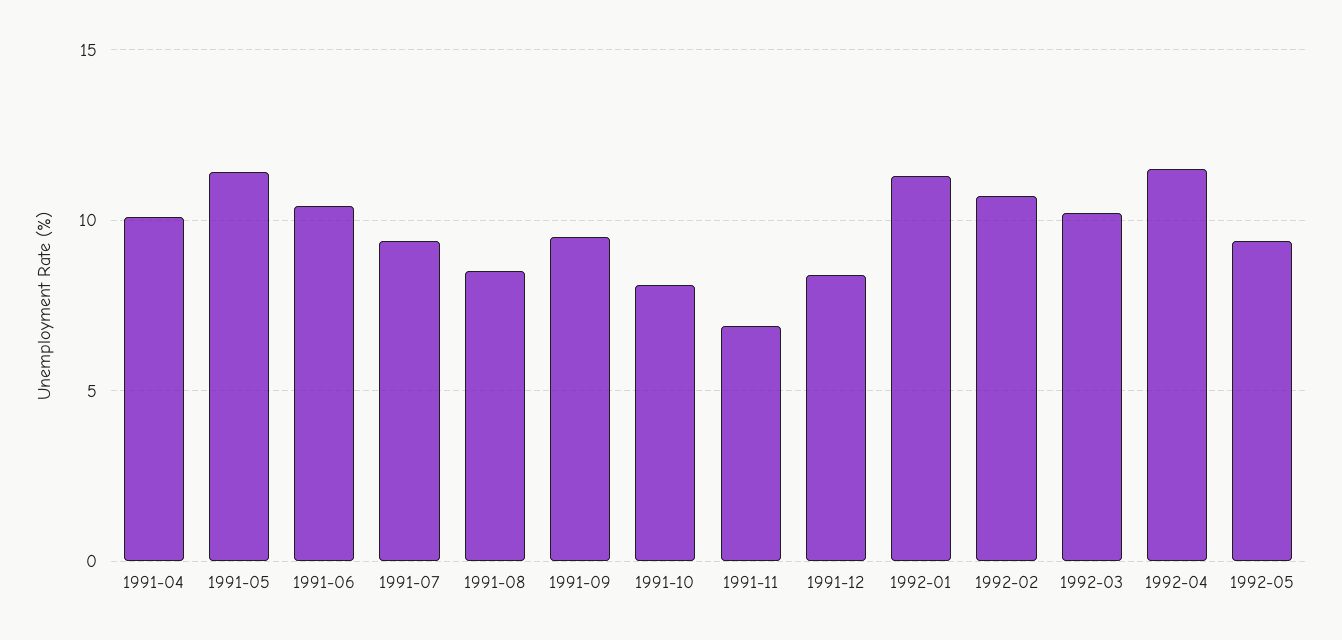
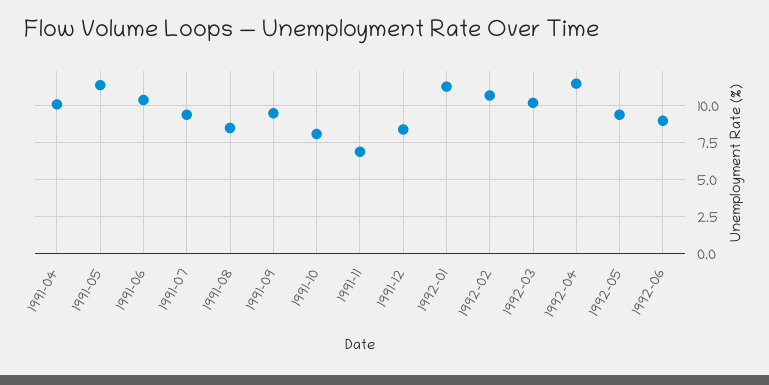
1992-06: none -> 9

